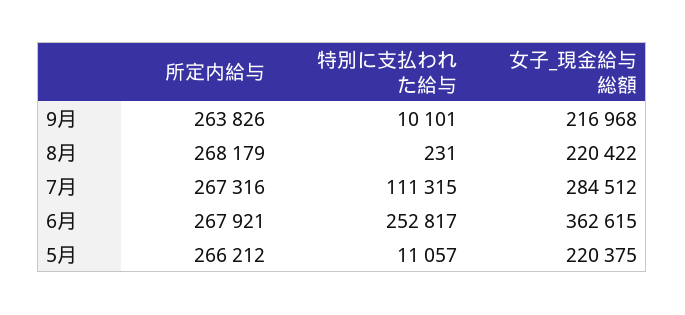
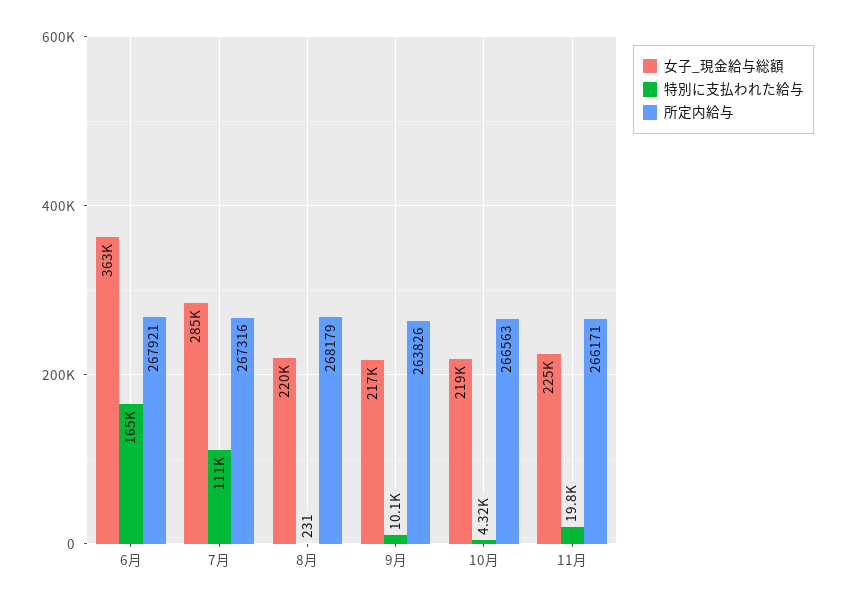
特別に支払われた給与, 6月: 252817 -> 165000
所定内給与, 5月: 266212 -> none
特別に支払われた給与, 5月: 11057 -> none
女子_現金給与総額, 5月: 220375 -> none
女子_現金給与総額, 10月: none -> 219000
特別に支払われた給与, 10月: none -> 4320
所定内給与, 10月: none -> 266563
女子_現金給与総額, 11月: none -> 225000
特別に支払われた給与, 11月: none -> 19800
所定内給与, 11月: none -> 266171

